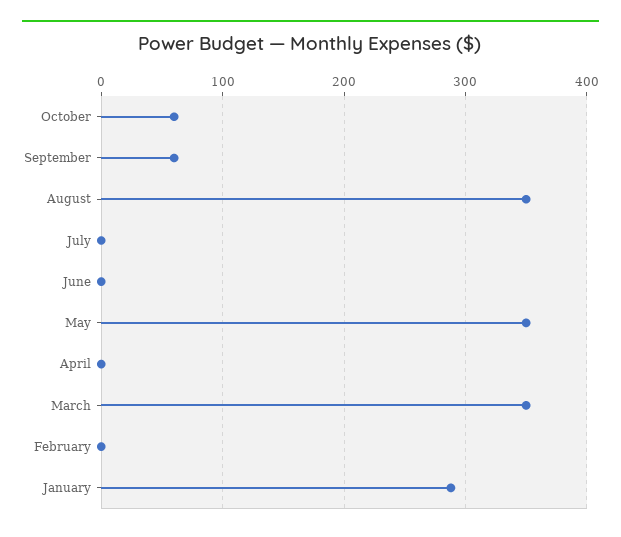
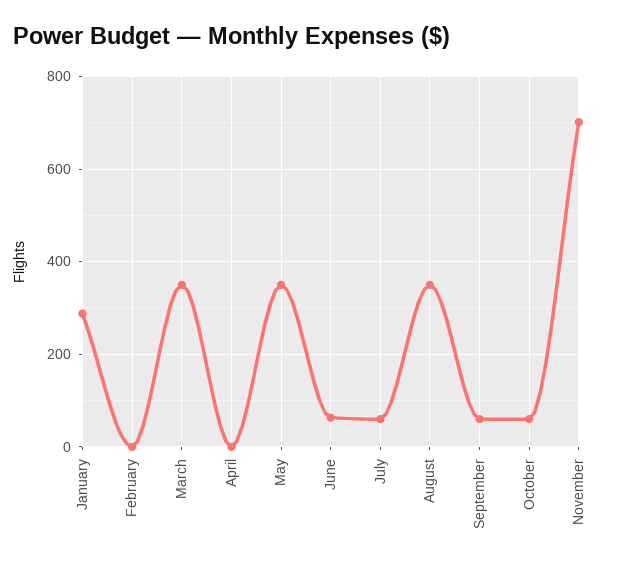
July: 0 -> 60
June: 0 -> 60
November: none -> 700

